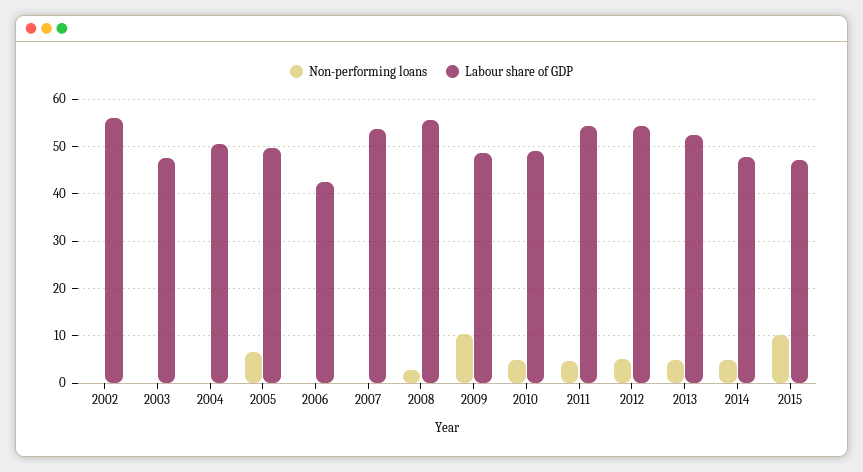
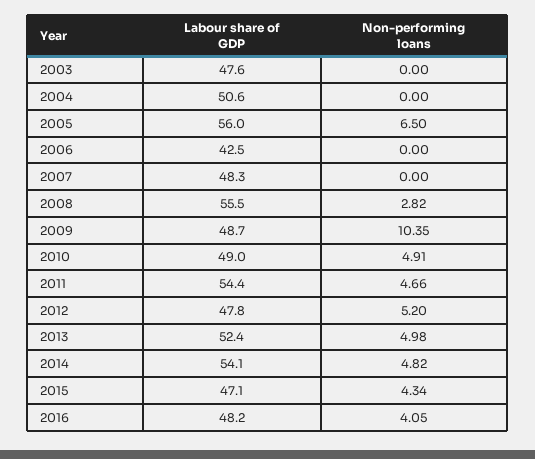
Non-performing loans, 2002: 0 -> none
Labour share of GDP, 2002: 56 -> none
Labour share of GDP, 2005: 50 -> 56
Labour share of GDP, 2007: 54 -> 48.3
Labour share of GDP, 2012: 54 -> 47.8
Labour share of GDP, 2014: 48 -> 54.1
Non-performing loans, 2015: 10 -> 4.34
Labour share of GDP, 2016: none -> 48.2
Non-performing loans, 2016: none -> 4.05

